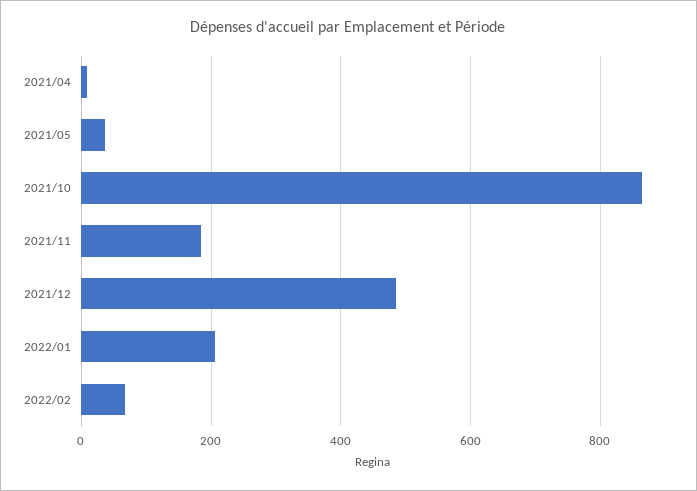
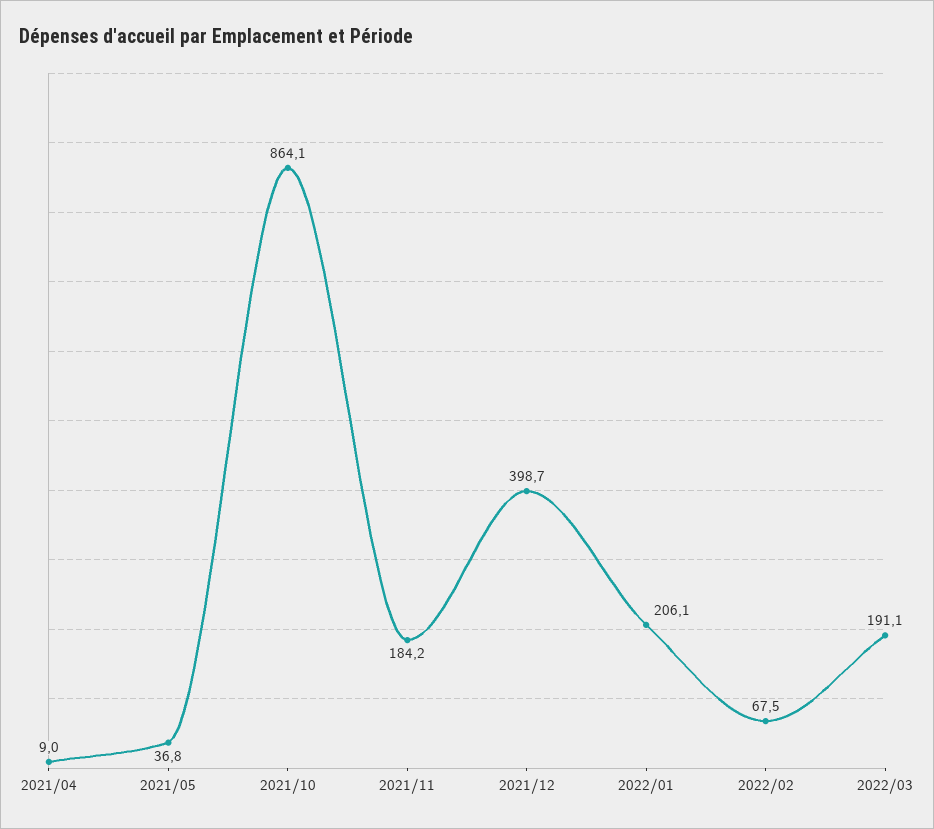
2021/12: 480 -> 398.7
2022/03: none -> 191.1

